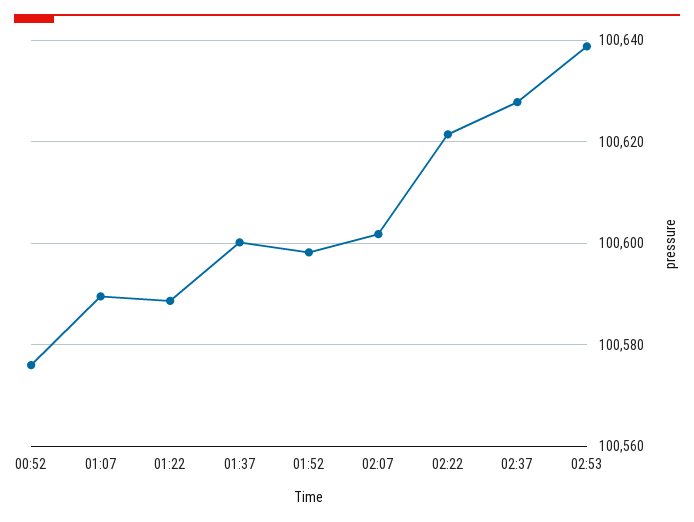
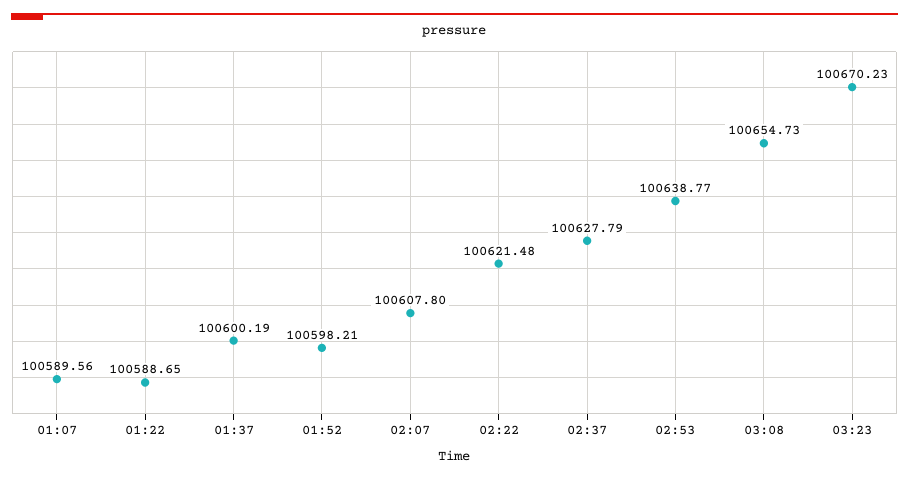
00:52: 100576 -> none
02:07: 100602 -> 100607.8
03:08: none -> 100654.73
03:23: none -> 100670.23

